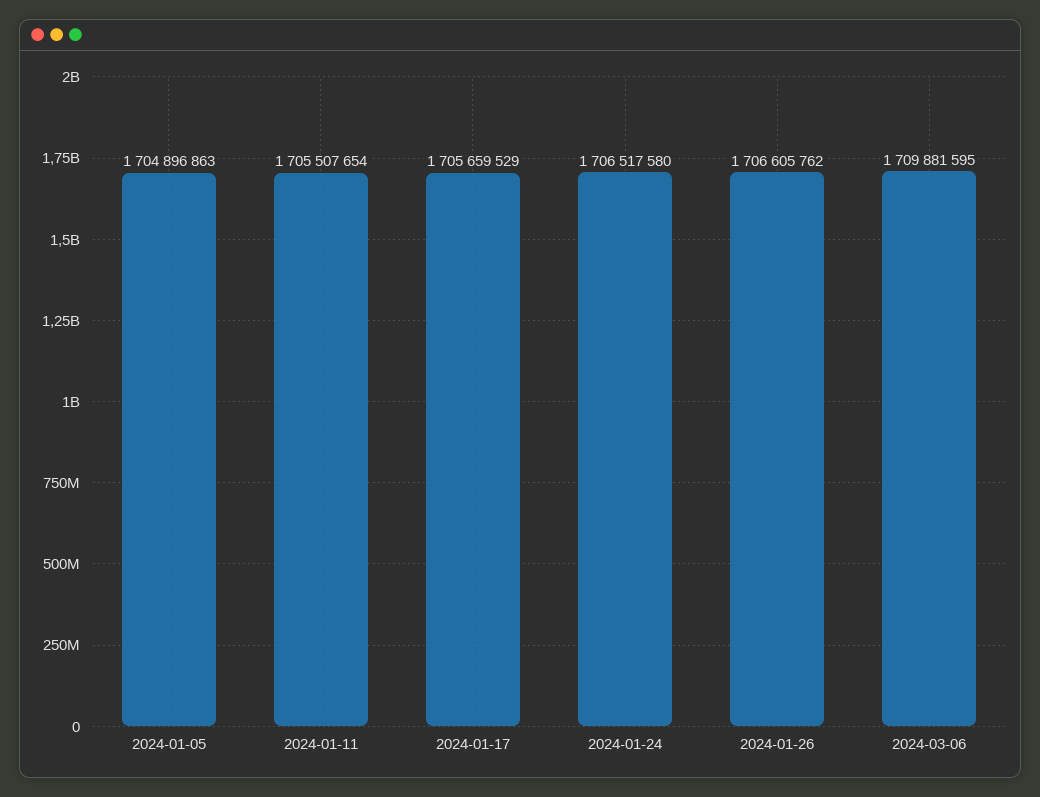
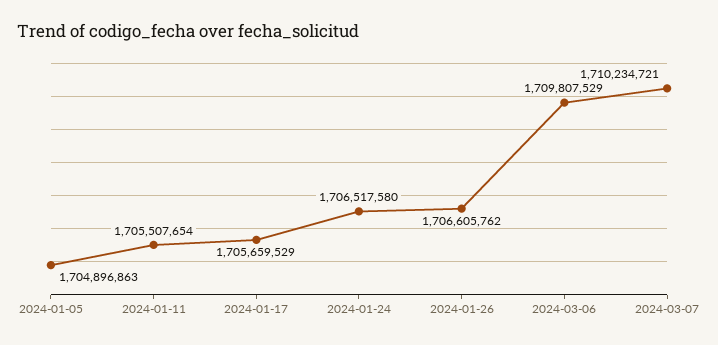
2024-03-06: 1709881595 -> 1709807529
2024-03-07: none -> 1710234721

